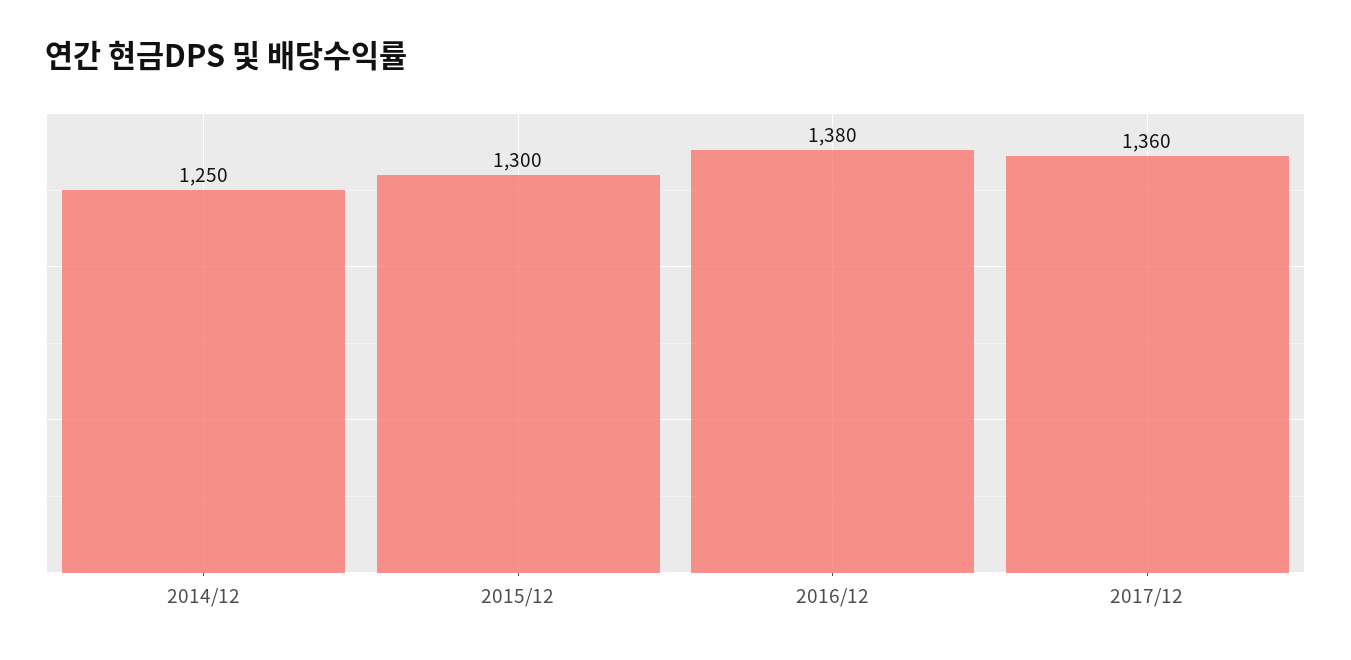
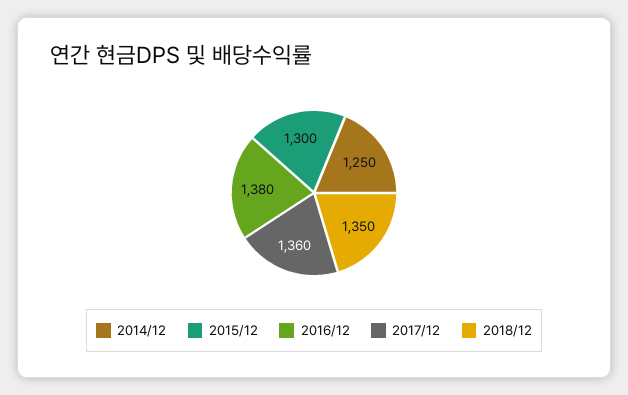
2018/12: none -> 1350

